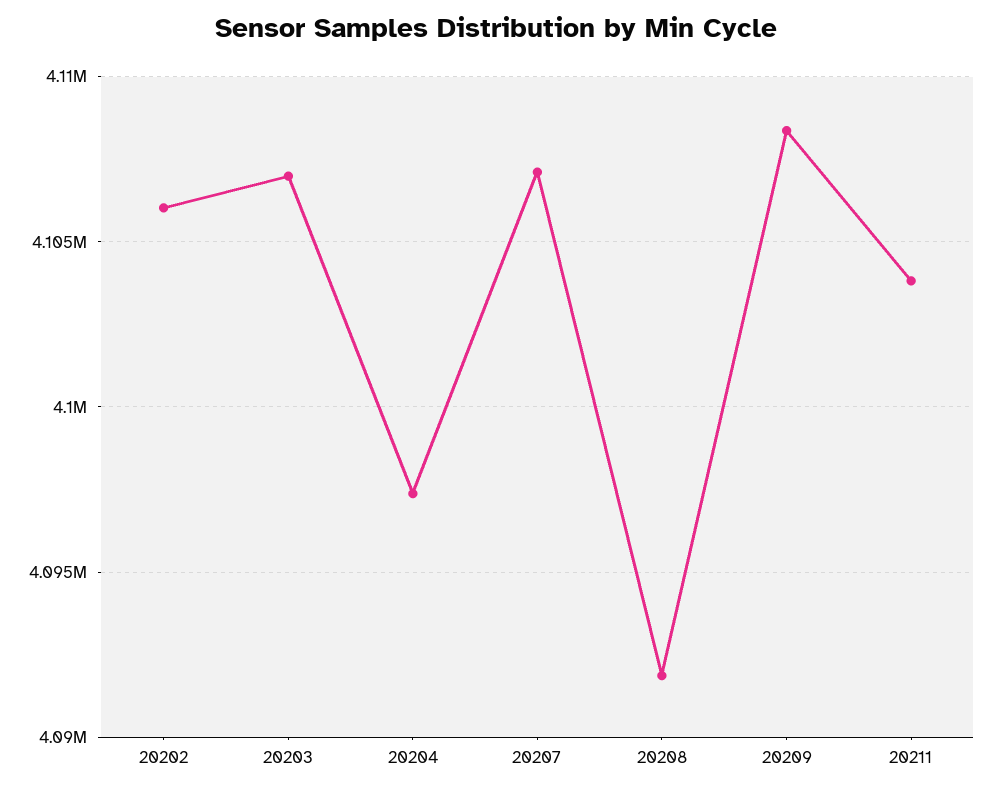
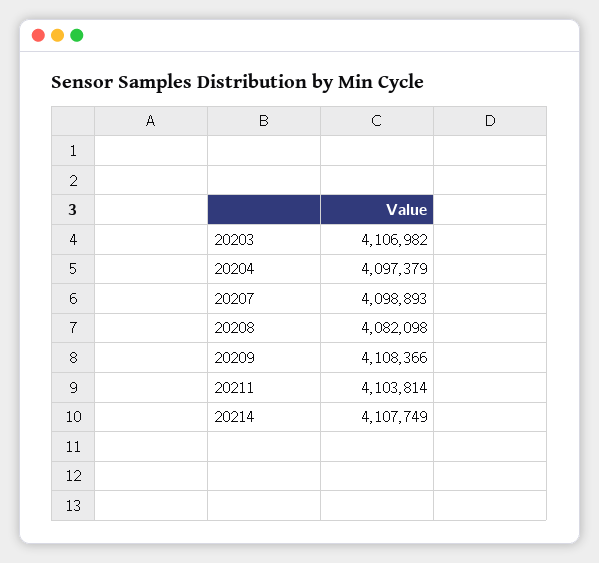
20202: 4106000 -> none
20207: 4107000 -> 4098893
20208: 4092000 -> 4082098
20214: none -> 4107749

